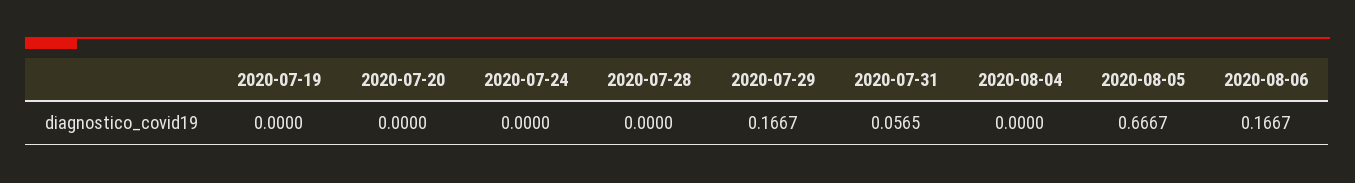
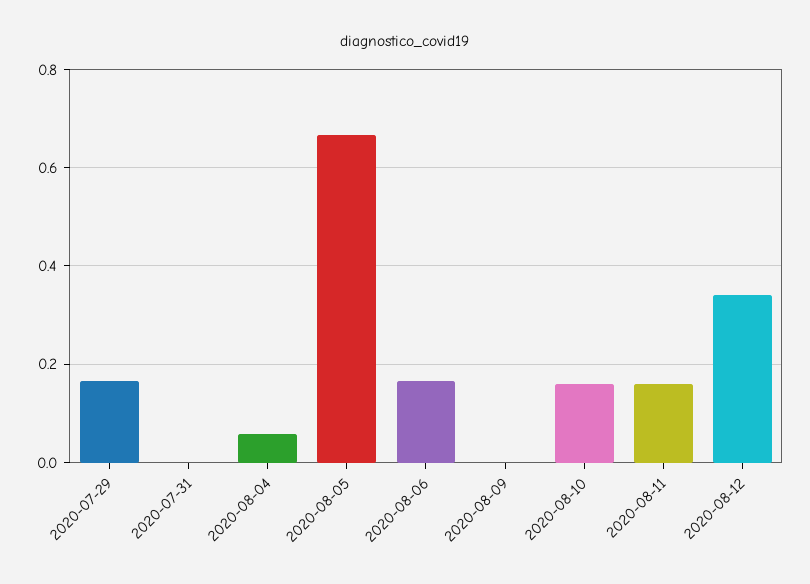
2020-07-19: 0 -> none
2020-07-20: 0 -> none
2020-07-24: 0 -> none
2020-07-28: 0 -> none
2020-07-31: 0.0565 -> 0
2020-08-04: 0 -> 0.06
2020-08-09: none -> 0
2020-08-10: none -> 0.16
2020-08-11: none -> 0.16
2020-08-12: none -> 0.34

